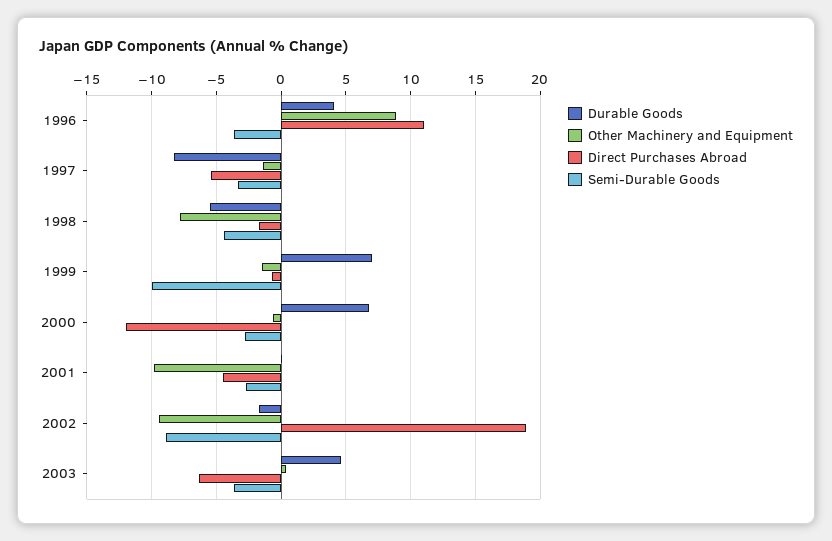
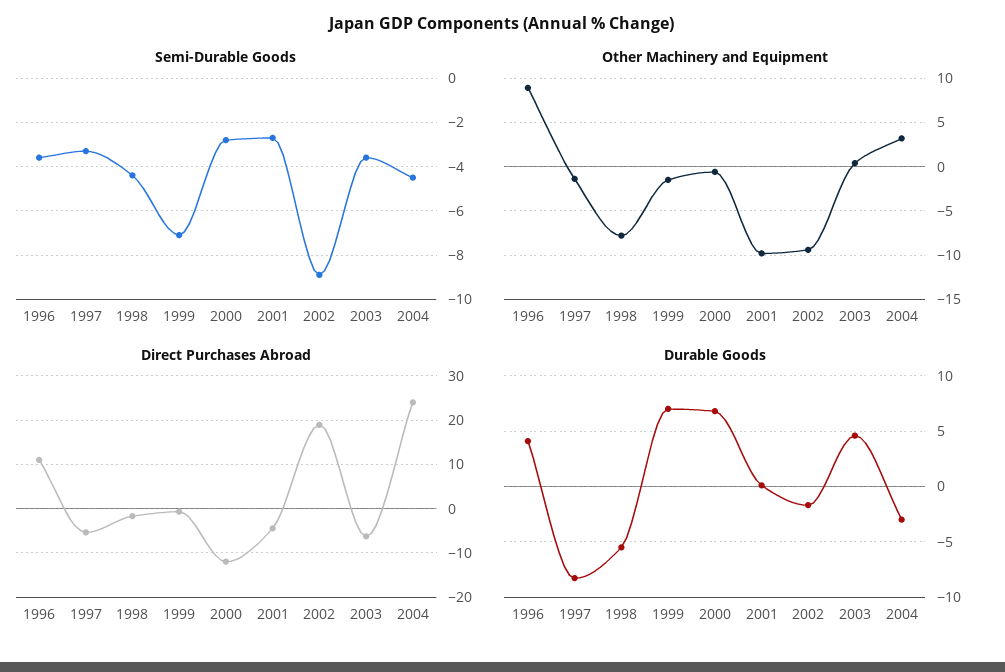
Semi-Durable Goods, 1999: -10 -> -7
Semi-Durable Goods, 2004: none -> -4.5
Other Machinery and Equipment, 2004: none -> 3
Direct Purchases Abroad, 2004: none -> 24
Durable Goods, 2004: none -> -3

